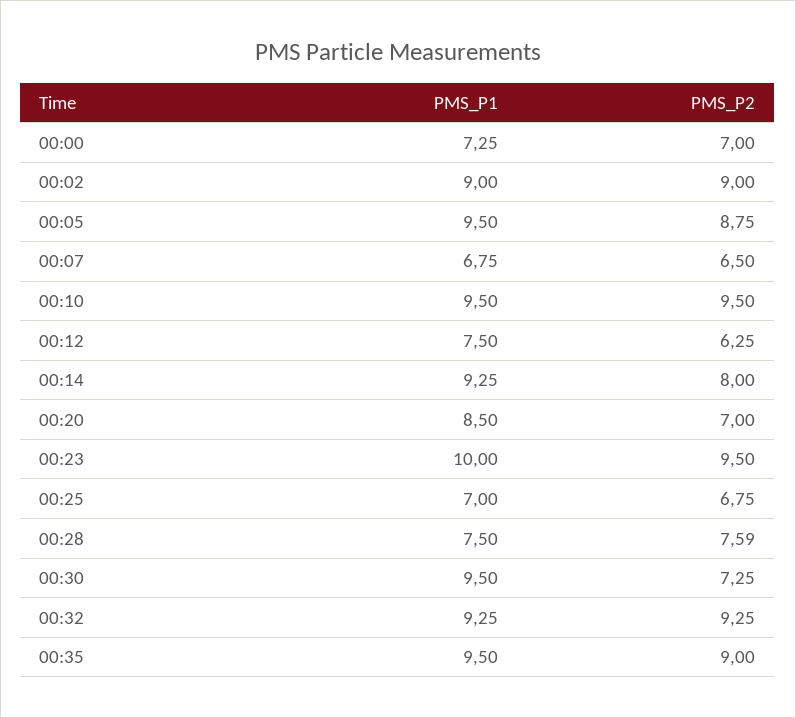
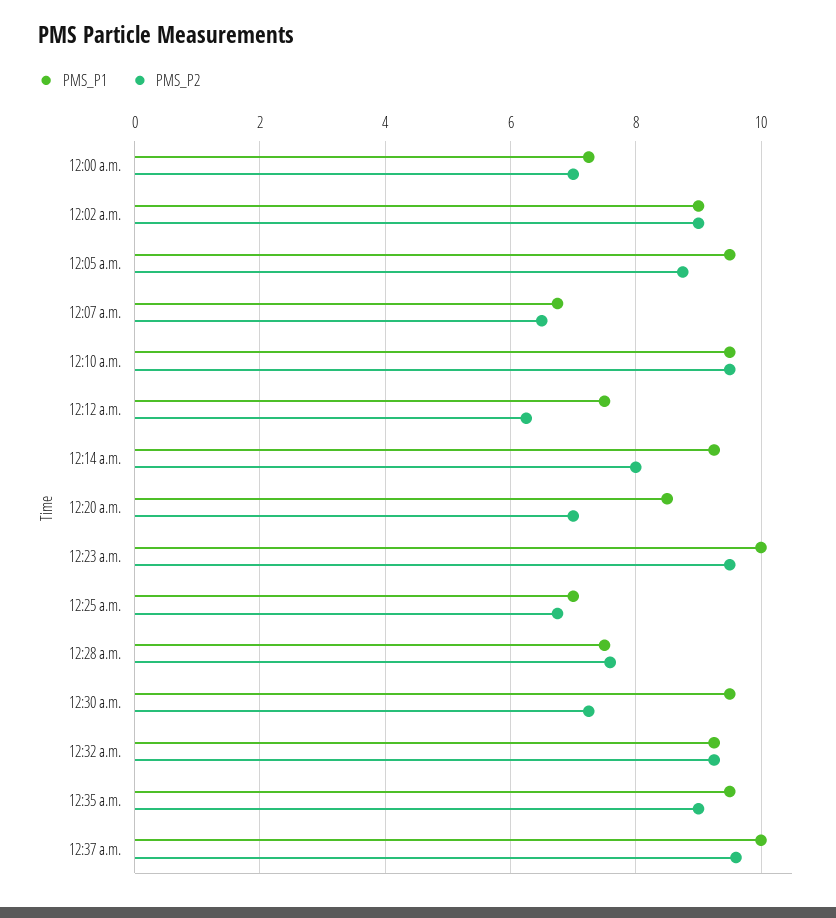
PMS_P1, 12:37 a.m.: none -> 10
PMS_P2, 12:37 a.m.: none -> 9.6

